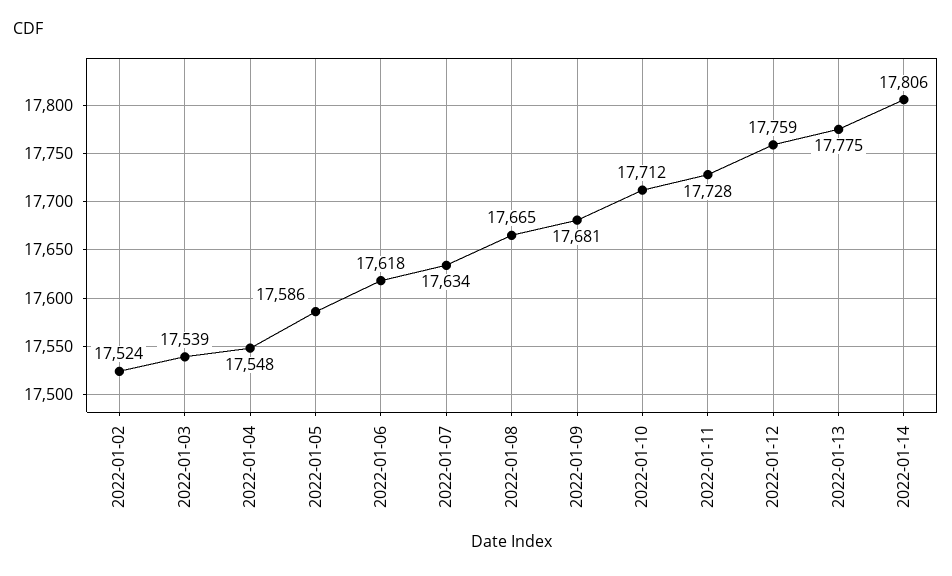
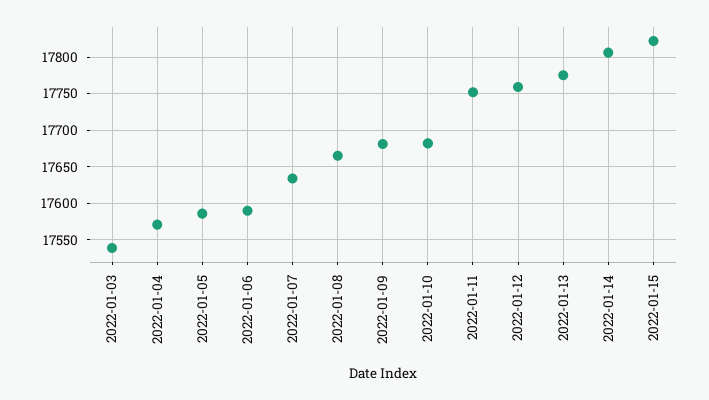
2022-01-02: 17524 -> none
2022-01-04: 17548 -> 17570
2022-01-06: 17618 -> 17590
2022-01-10: 17712 -> 17680
2022-01-11: 17728 -> 17750
2022-01-15: none -> 17820

